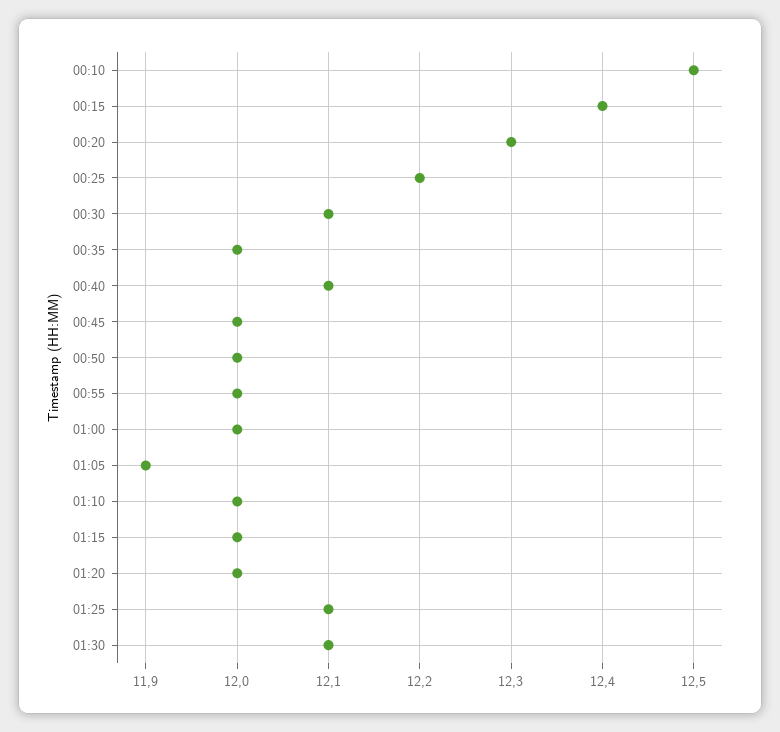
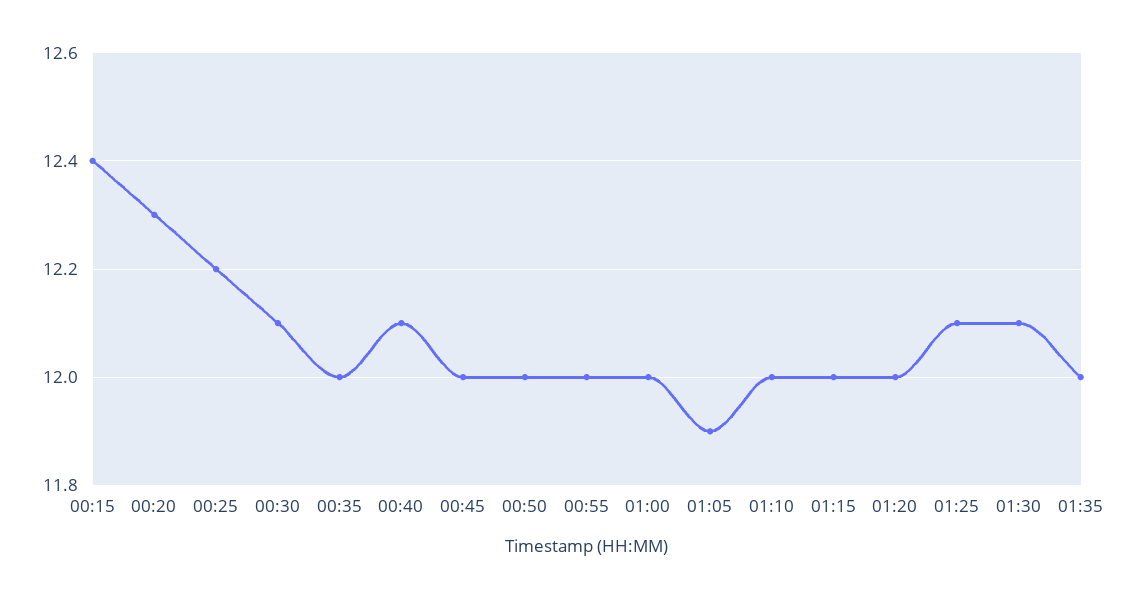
00:10: 12.5 -> none
01:35: none -> 12

